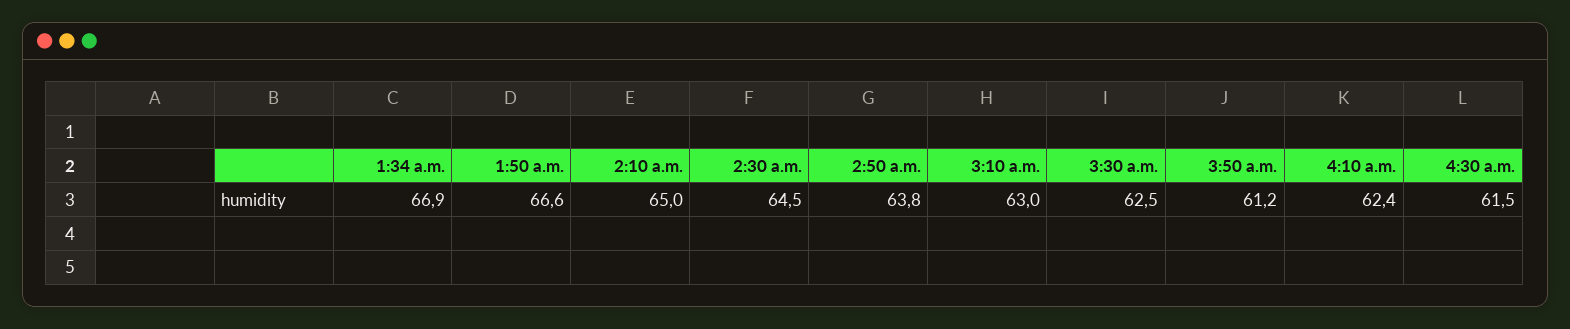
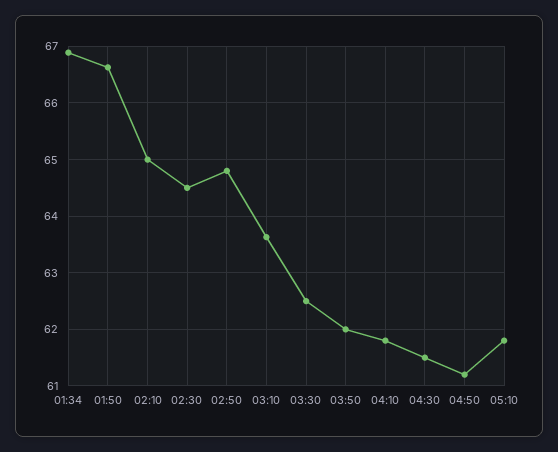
2:50 a.m.: 63.8 -> 64.8
3:10 a.m.: 63 -> 63.6
3:50 a.m.: 61.2 -> 62
4:10 a.m.: 62.4 -> 61.8
04:50: none -> 61.2
05:10: none -> 61.8

